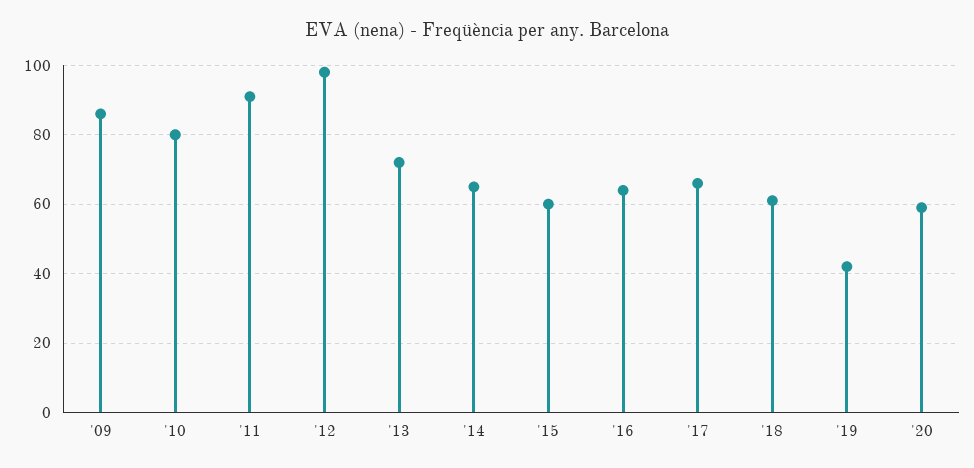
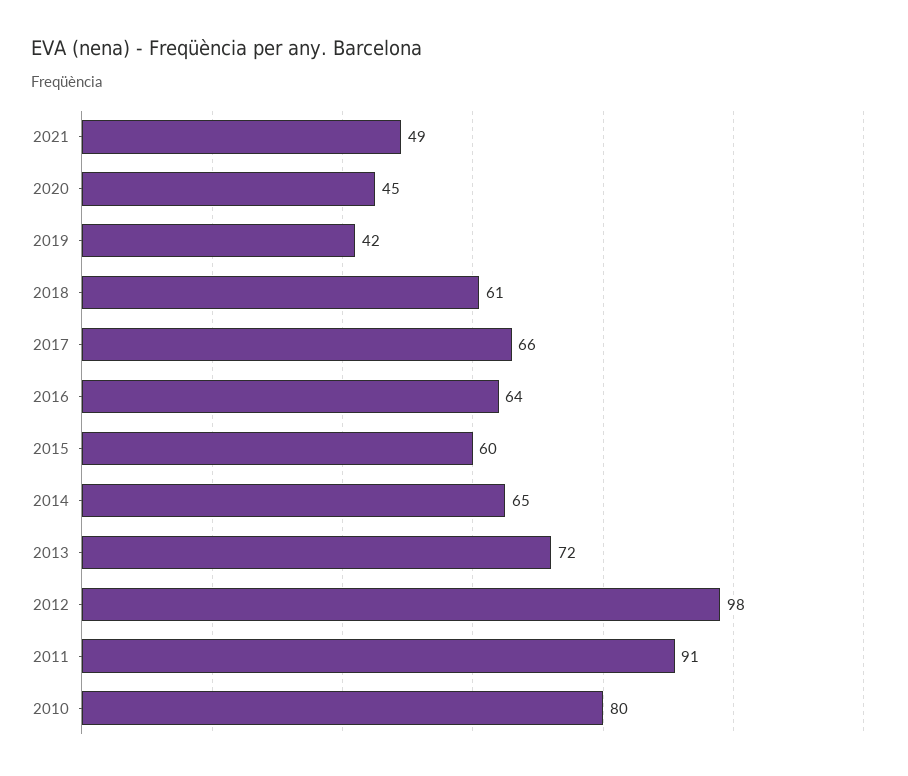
'09: 85 -> none
'20: 60 -> 45
2021: none -> 49

